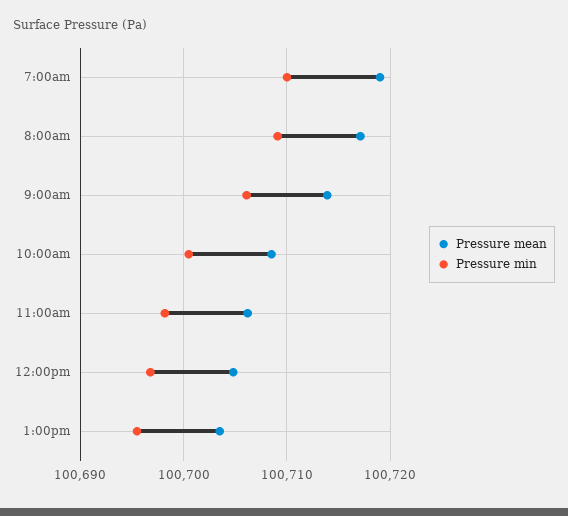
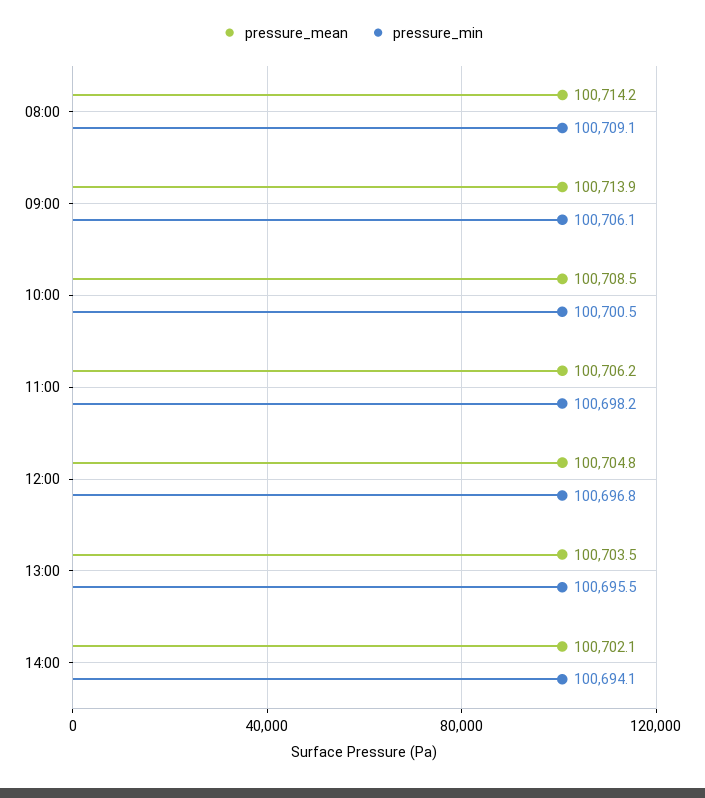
Pressure mean, 7:00am: 100719 -> none
Pressure min, 7:00am: 100710 -> none
Pressure mean, 8:00am: 100717 -> 100714.2
Pressure mean, 14:00: none -> 100702.1
Pressure min, 14:00: none -> 100694.1

